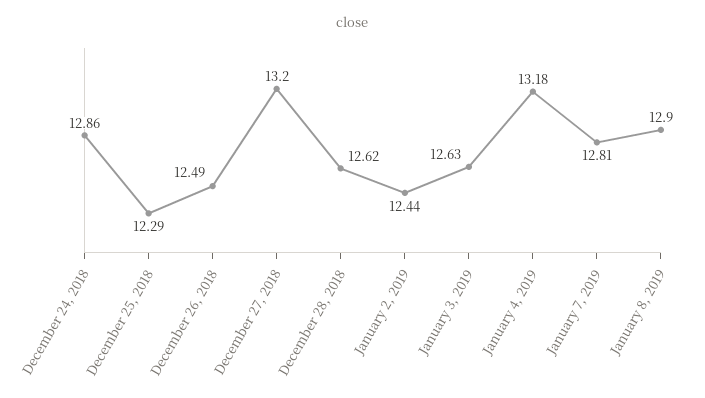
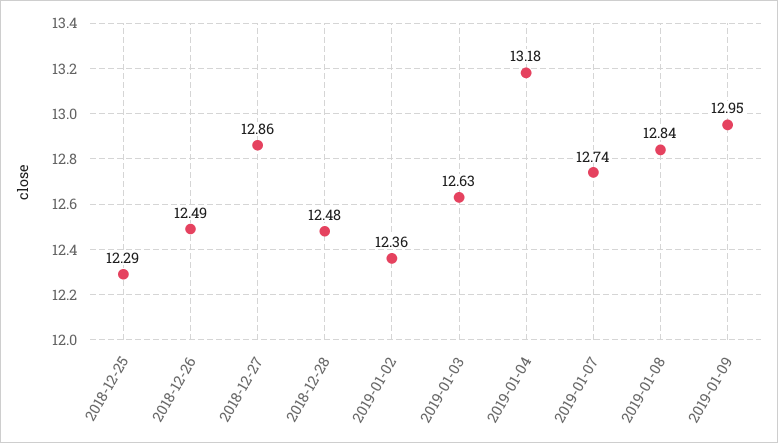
December 24, 2018: 12.86 -> none
December 27, 2018: 13.2 -> 12.86
December 28, 2018: 12.62 -> 12.48
January 2, 2019: 12.44 -> 12.36
January 7, 2019: 12.81 -> 12.74
January 8, 2019: 12.9 -> 12.84
2019-01-09: none -> 12.95

